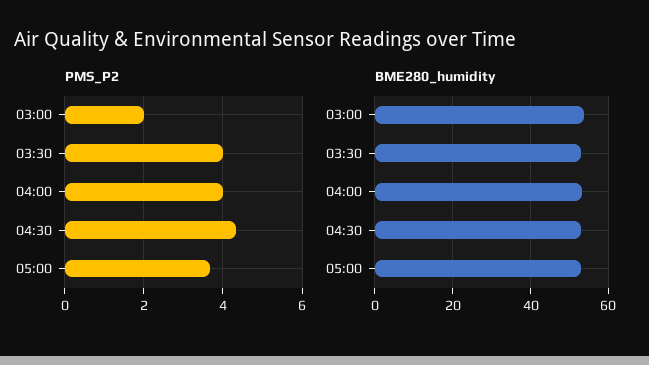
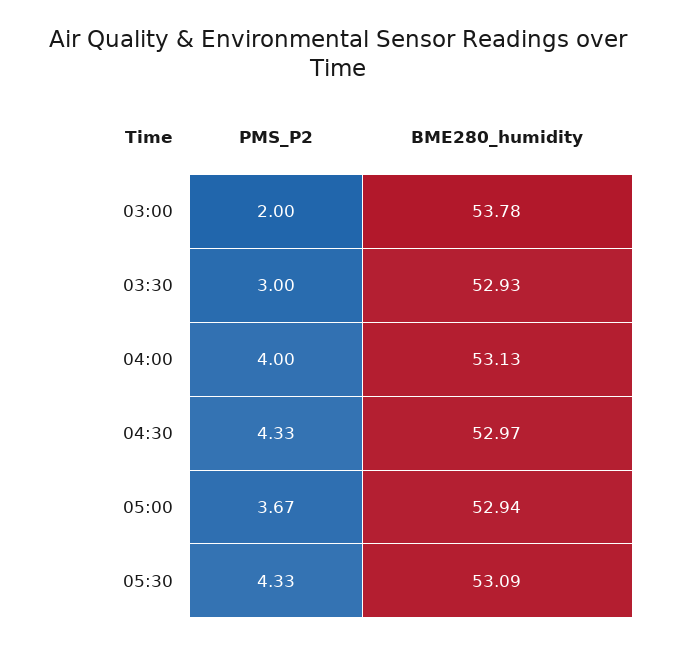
PMS_P2, 03:30: 4 -> 3
PMS_P2, 05:30: none -> 4.33
BME280_humidity, 05:30: none -> 53.09

